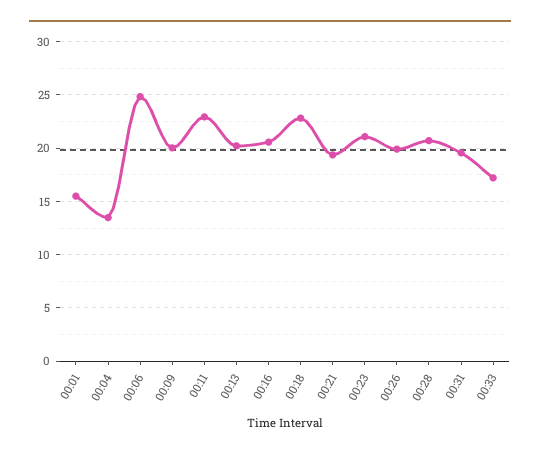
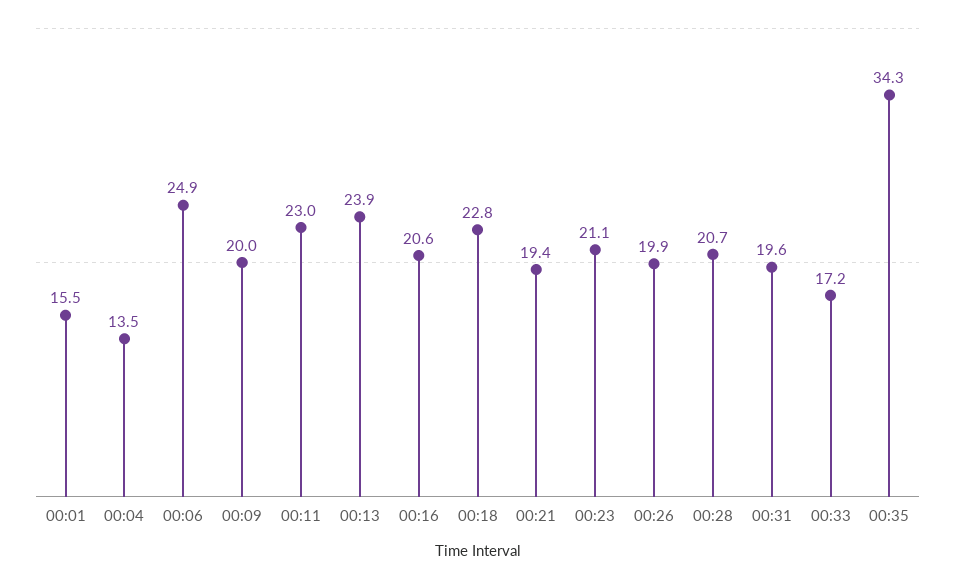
00:13: 20 -> 23.9
00:35: none -> 34.3

